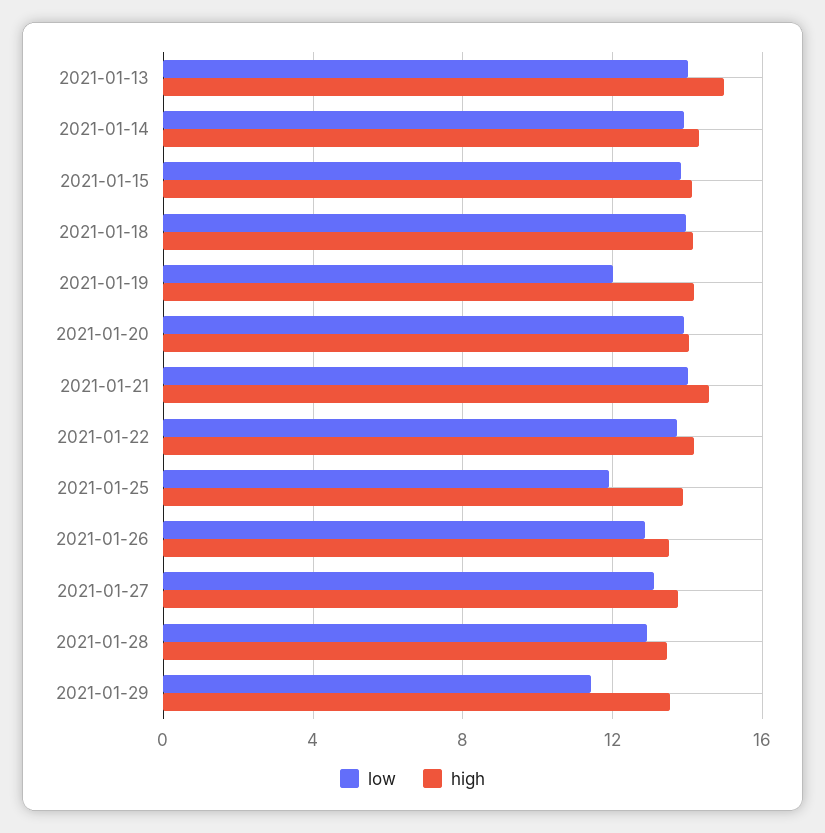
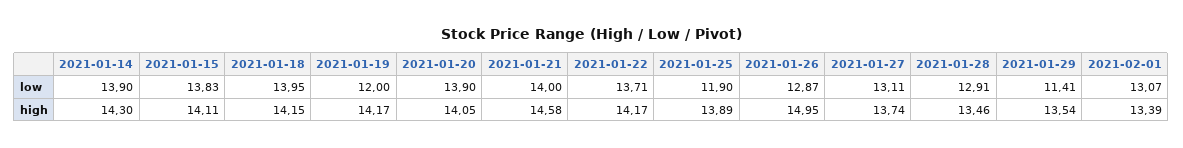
low, 2021-01-13: 14 -> none
high, 2021-01-13: 15 -> none
high, 2021-01-26: 13.5 -> 14.95
low, 2021-02-01: none -> 13.07
high, 2021-02-01: none -> 13.39

